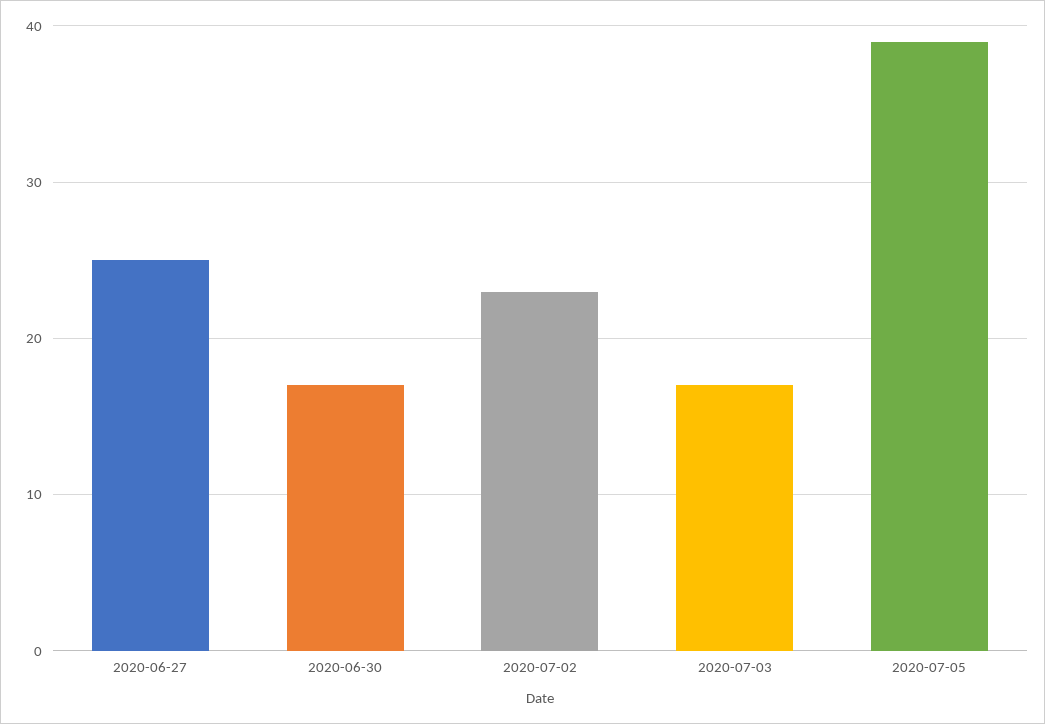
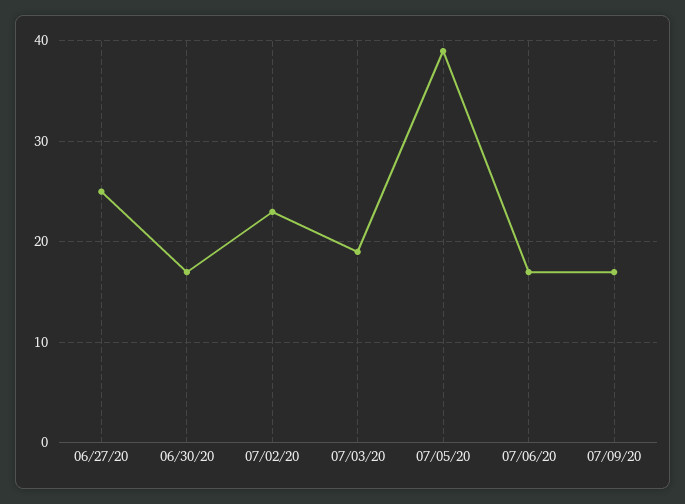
2020-07-03: 17 -> 19
07/06/20: none -> 17
07/09/20: none -> 17

